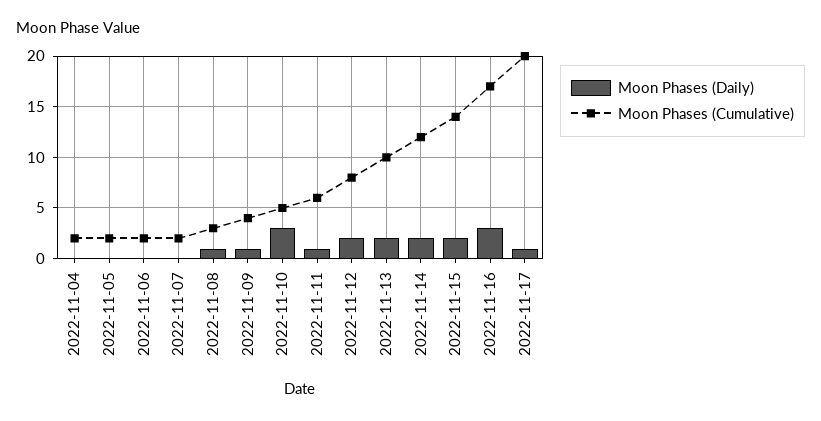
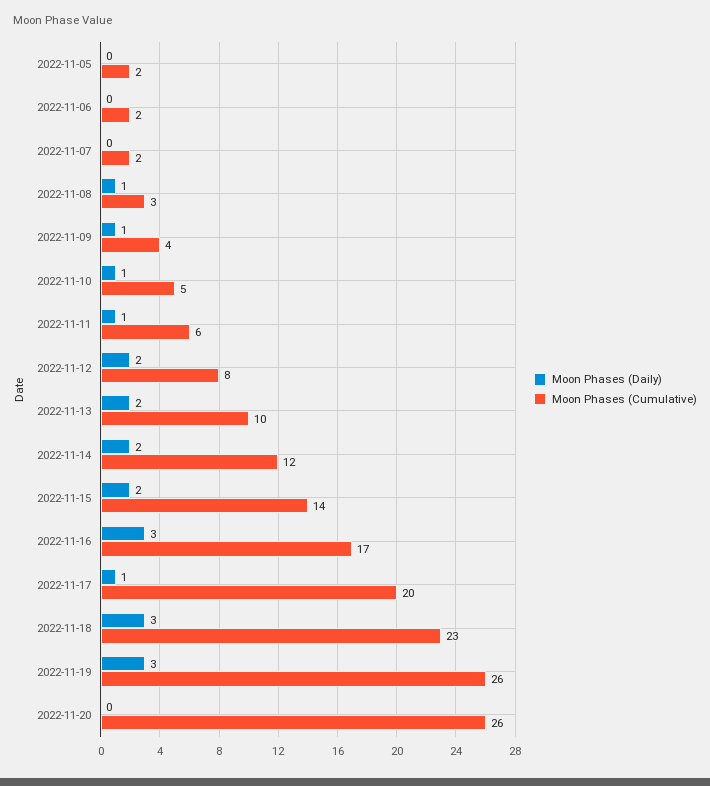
Moon Phases (Daily), 2022-11-04: 0 -> none
Moon Phases (Cumulative), 2022-11-04: 2 -> none
Moon Phases (Daily), 2022-11-10: 3 -> 1
Moon Phases (Daily), 2022-11-18: none -> 3
Moon Phases (Cumulative), 2022-11-18: none -> 23
Moon Phases (Daily), 2022-11-19: none -> 3
Moon Phases (Cumulative), 2022-11-19: none -> 26
Moon Phases (Daily), 2022-11-20: none -> 0
Moon Phases (Cumulative), 2022-11-20: none -> 26

